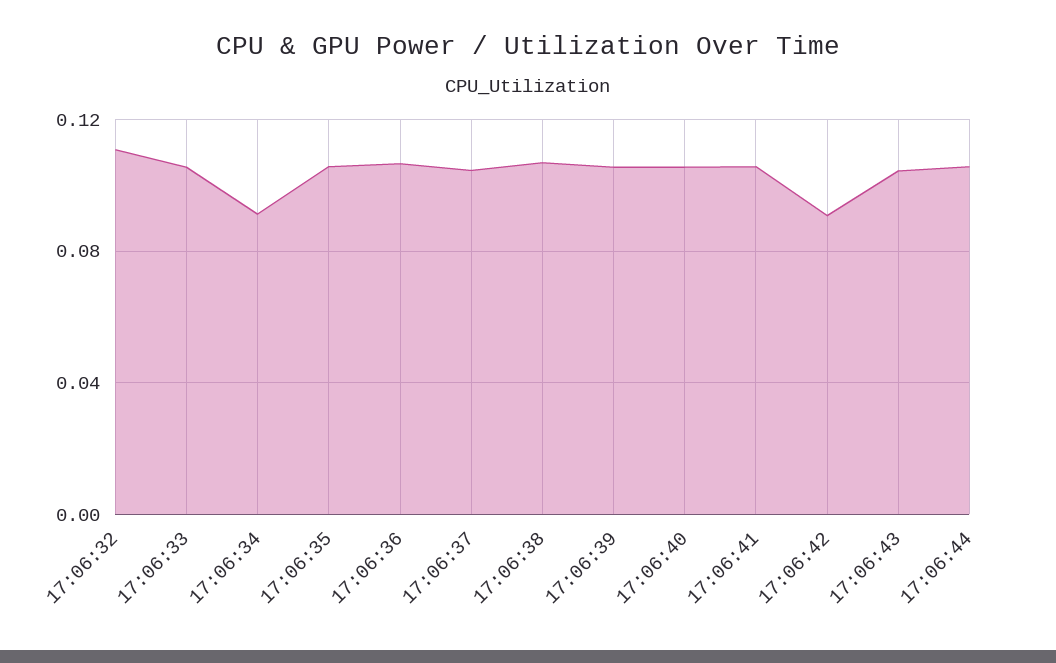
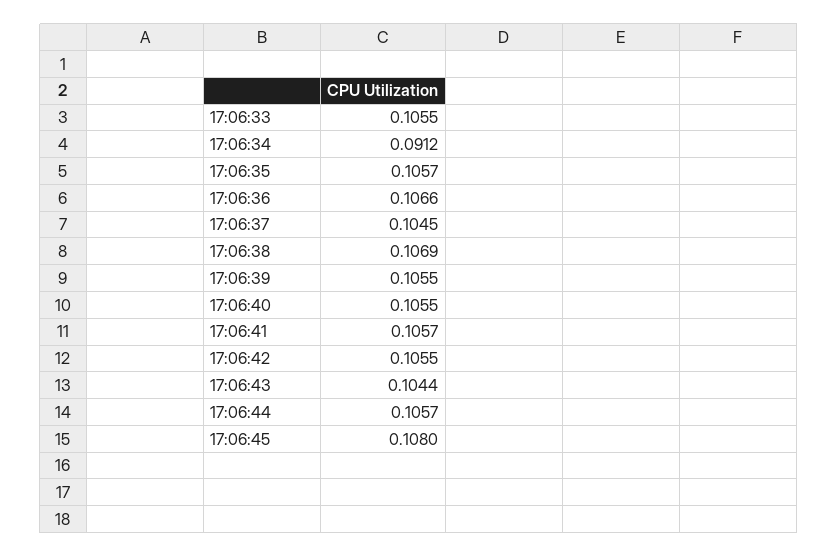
17:06:32: 0.11 -> none
17:06:42: 0.09 -> 0.1055
17:06:45: none -> 0.108

